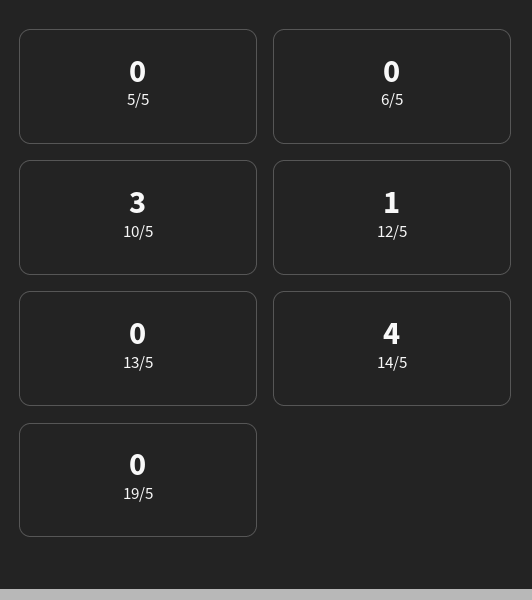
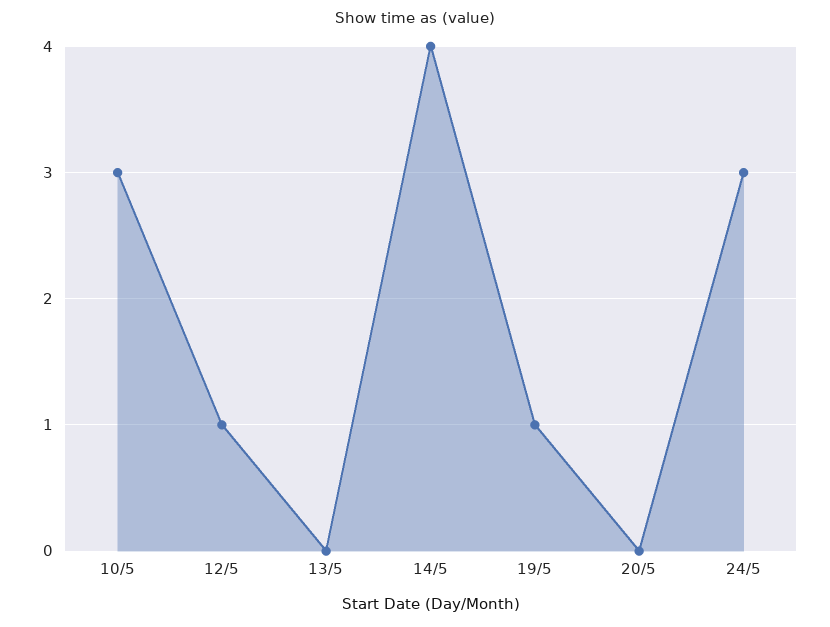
5/5: 0 -> none
6/5: 0 -> none
19/5: 0 -> 1
20/5: none -> 0
24/5: none -> 3

